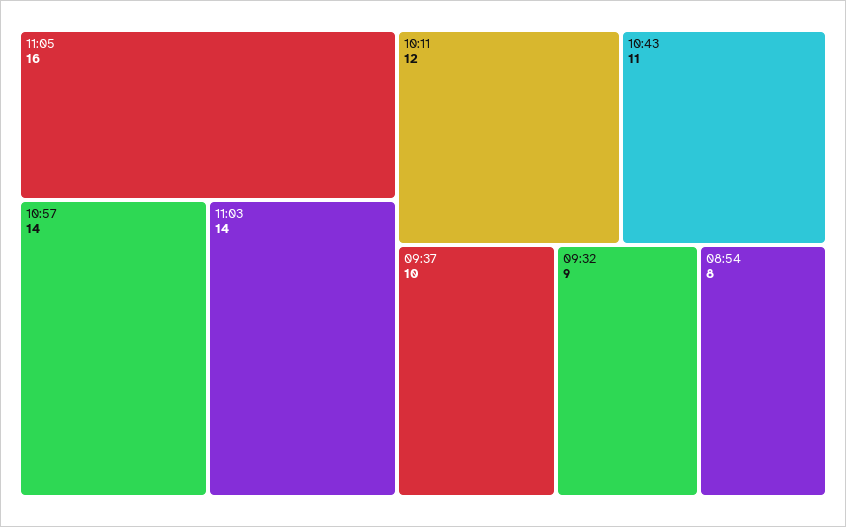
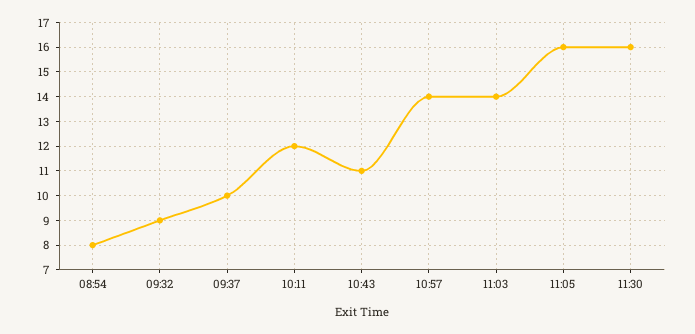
11:30: none -> 16

